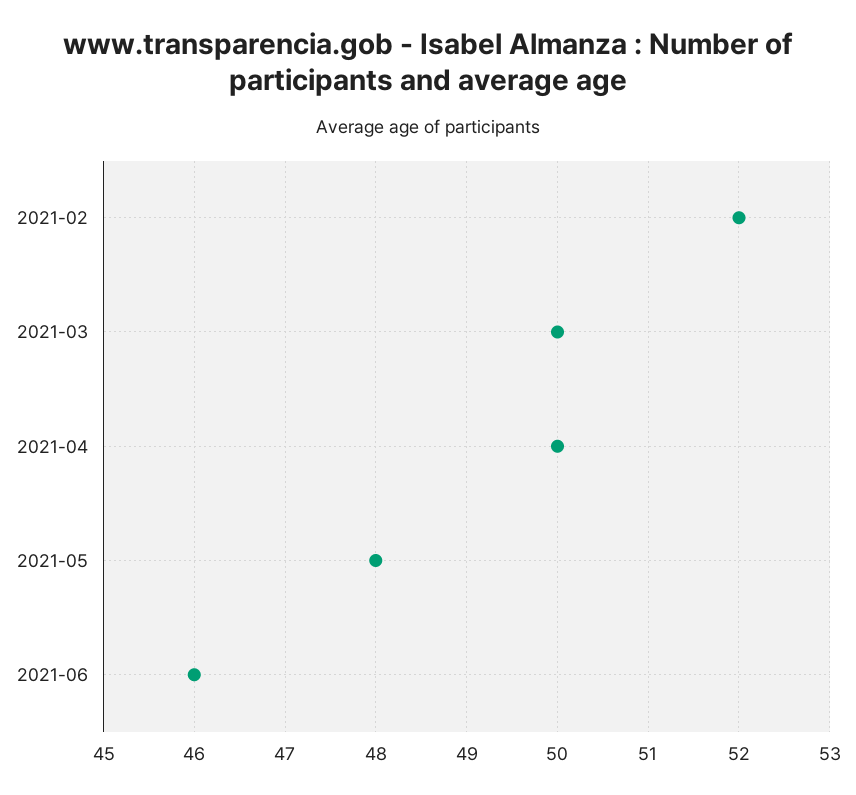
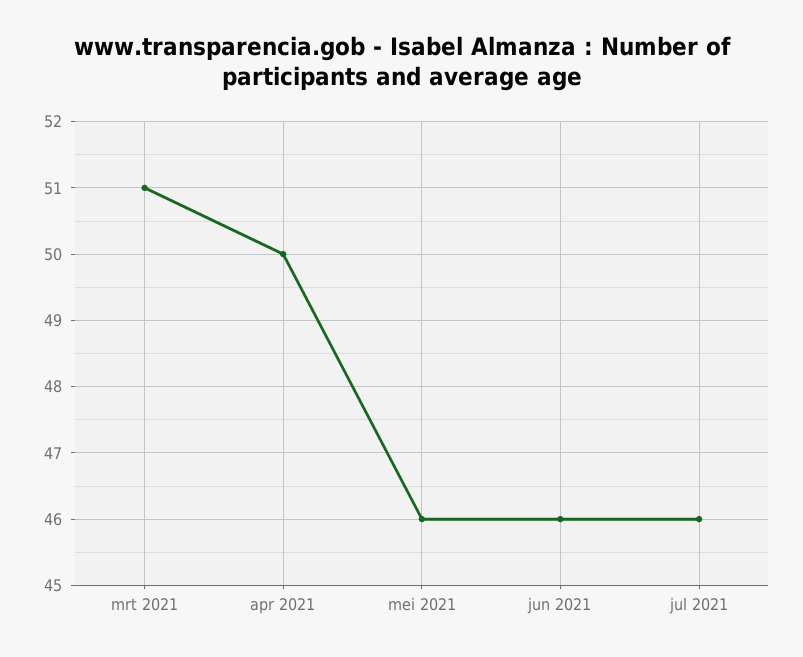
2021-02: 52 -> none
2021-03: 50 -> 51
2021-05: 48 -> 46
jul 2021: none -> 46

